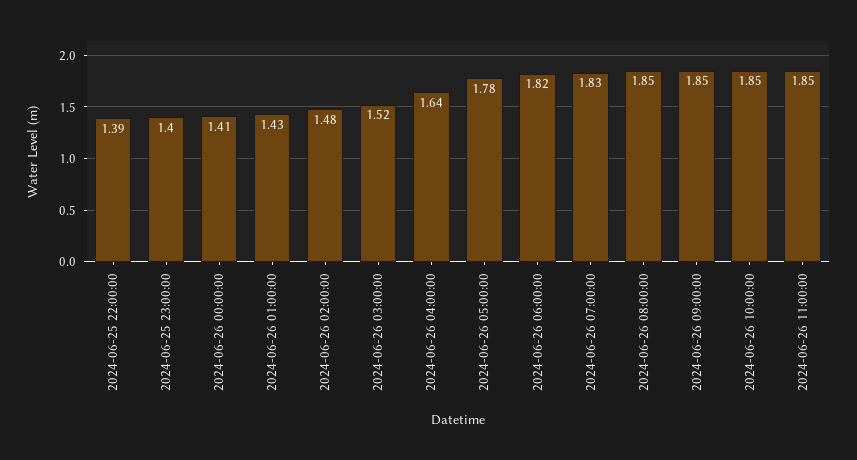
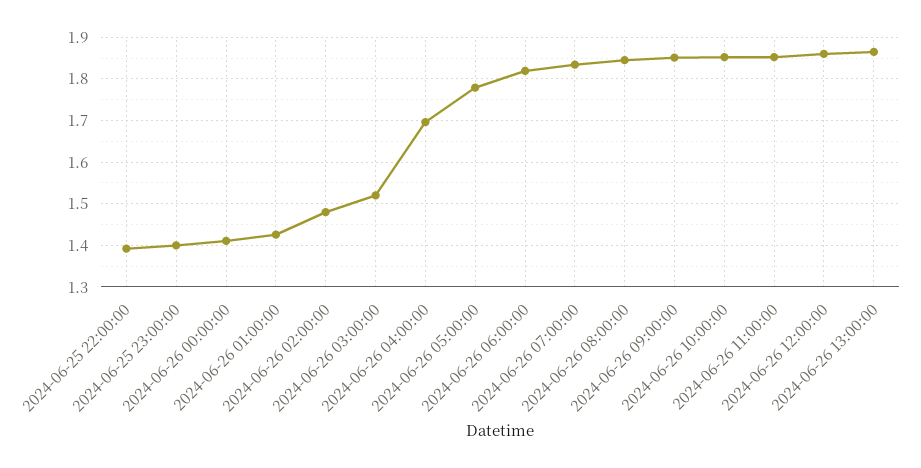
2024-06-26 04:00:00: 1.64 -> 1.7
2024-06-26 12:00:00: none -> 1.86
2024-06-26 13:00:00: none -> 1.86

